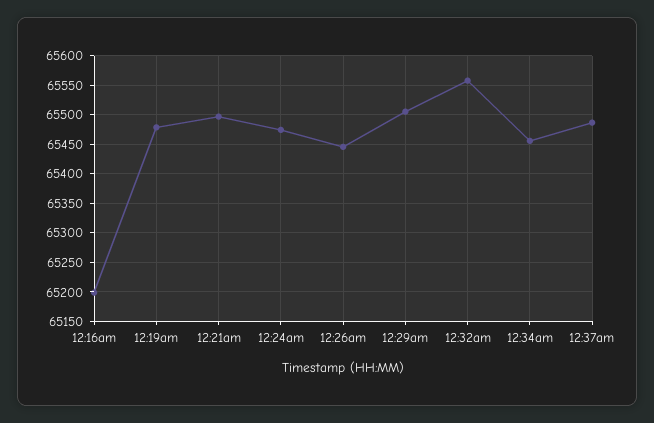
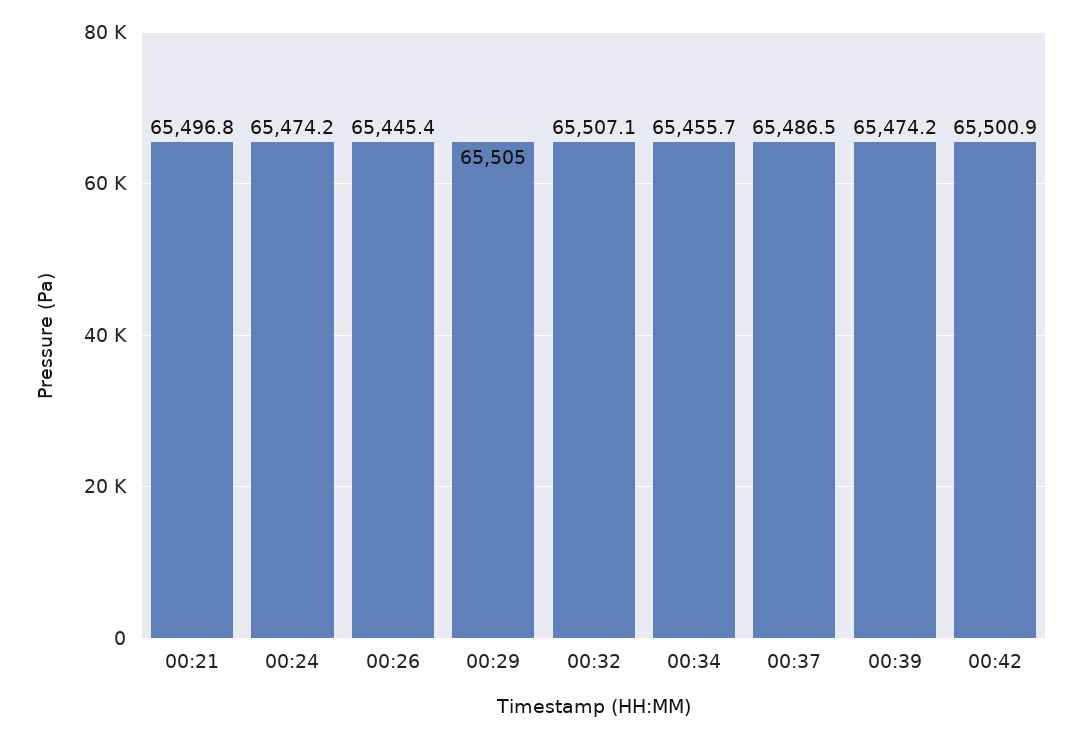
12:16am: 65200 -> none
12:19am: 65475 -> none
12:32am: 65550 -> 65507.1
00:39: none -> 65474.2
00:42: none -> 65500.9

